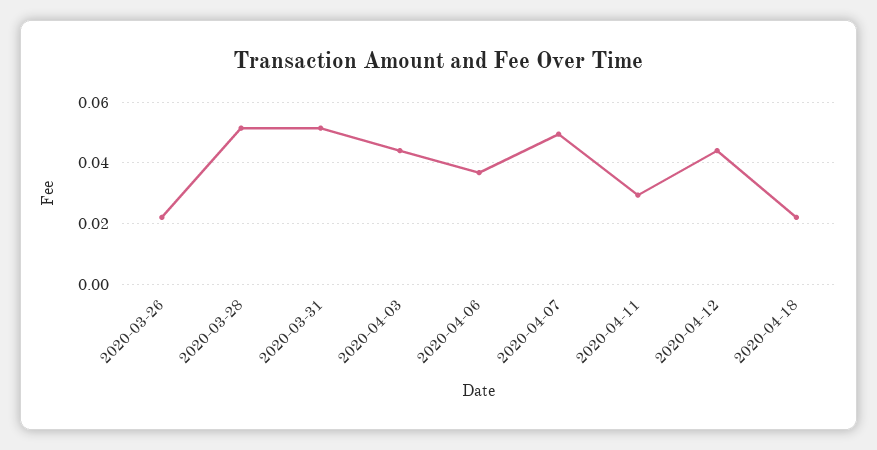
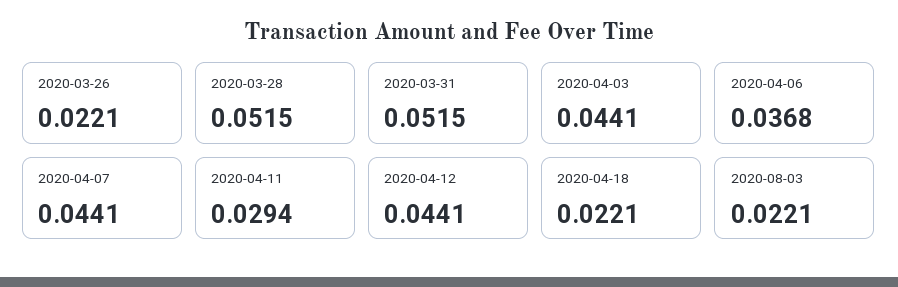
2020-04-07: 0.05 -> 0.0441
2020-08-03: none -> 0.0221

